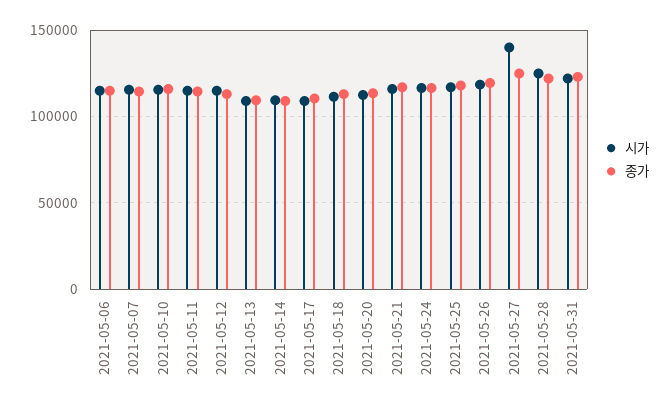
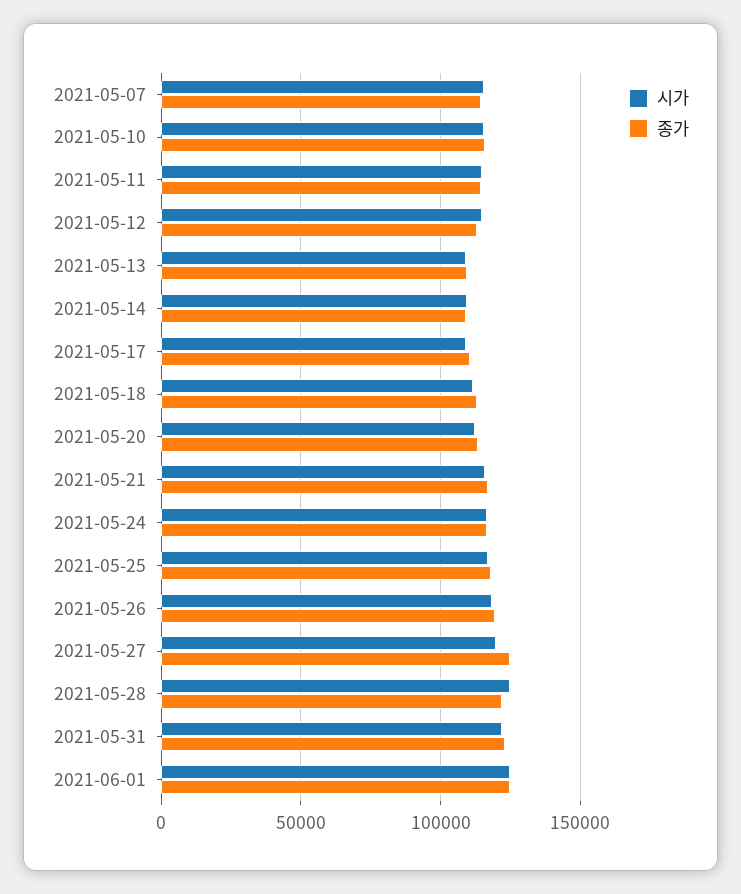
시가, 2021-05-06: 115000 -> none
종가, 2021-05-06: 115000 -> none
시가, 2021-05-27: 140000 -> 120000
시가, 2021-06-01: none -> 125000
종가, 2021-06-01: none -> 125000

